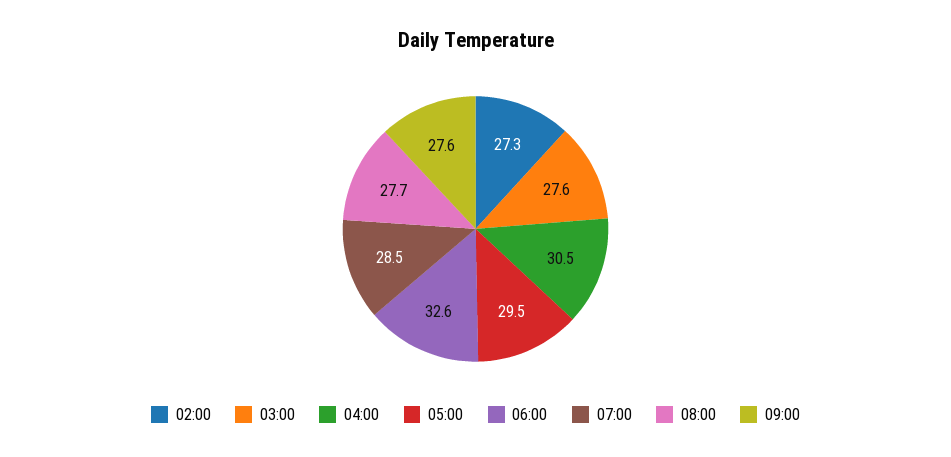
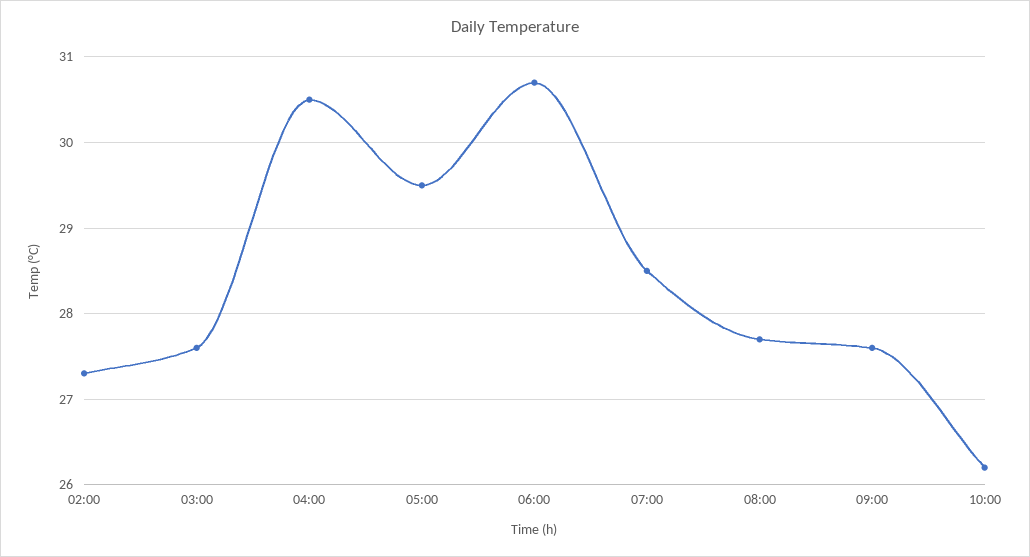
06:00: 32.6 -> 30.7
10:00: none -> 26.2

